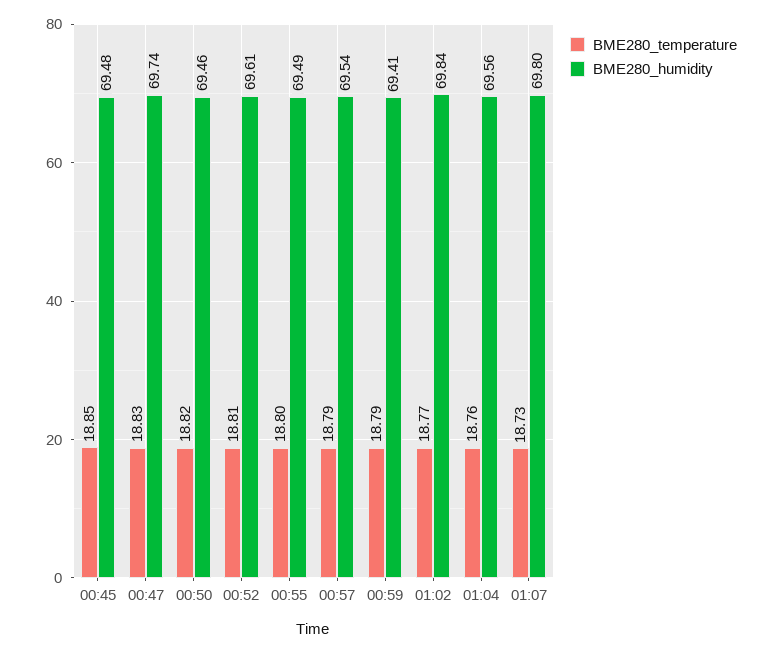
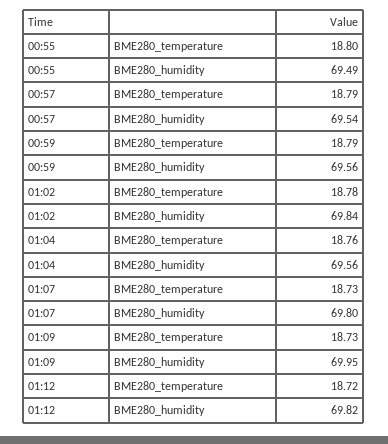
BME280_temperature, 00:45: 18.85 -> none
BME280_humidity, 00:45: 69.48 -> none
BME280_temperature, 00:47: 18.83 -> none
BME280_humidity, 00:47: 69.74 -> none
BME280_temperature, 00:50: 18.82 -> none
BME280_humidity, 00:50: 69.46 -> none
BME280_temperature, 00:52: 18.81 -> none
BME280_humidity, 00:52: 69.61 -> none
BME280_humidity, 00:59: 69.41 -> 69.56
BME280_temperature, 01:02: 18.77 -> 18.78
BME280_temperature, 01:09: none -> 18.73
BME280_humidity, 01:09: none -> 69.95
BME280_temperature, 01:12: none -> 18.72
BME280_humidity, 01:12: none -> 69.82

